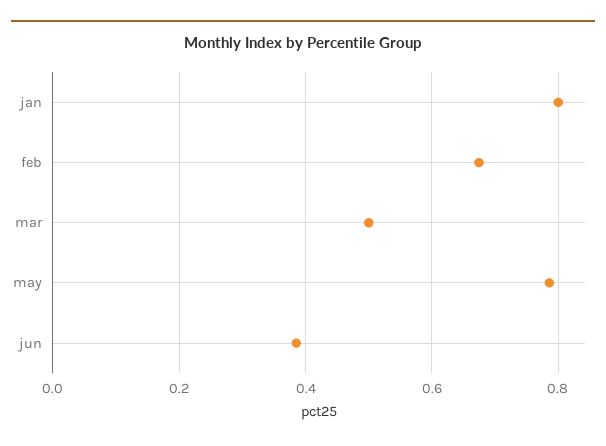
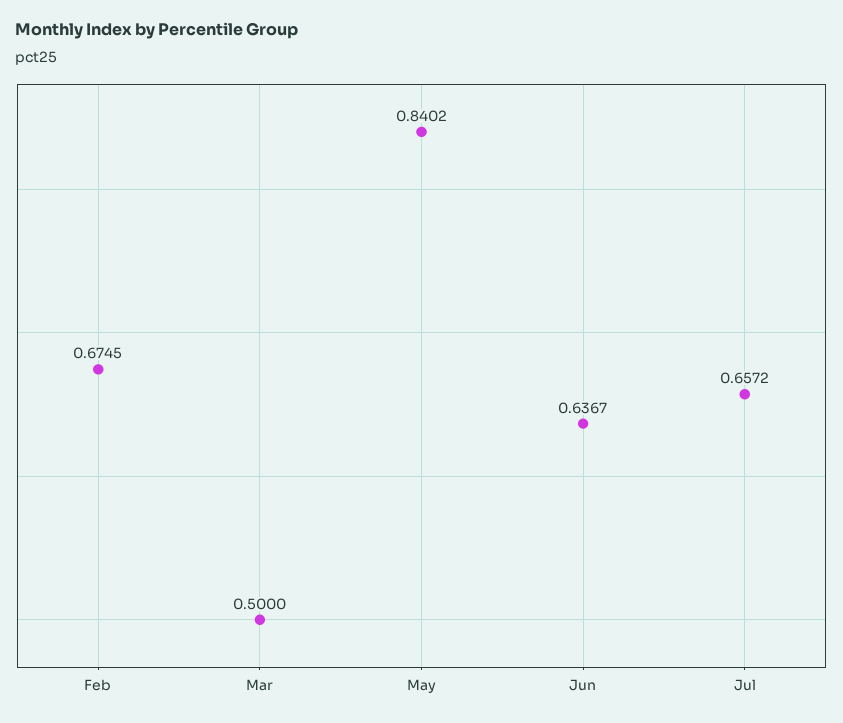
jan: 0.8 -> none
may: 0.78 -> 0.8402
jun: 0.38 -> 0.6367
Jul: none -> 0.6572

